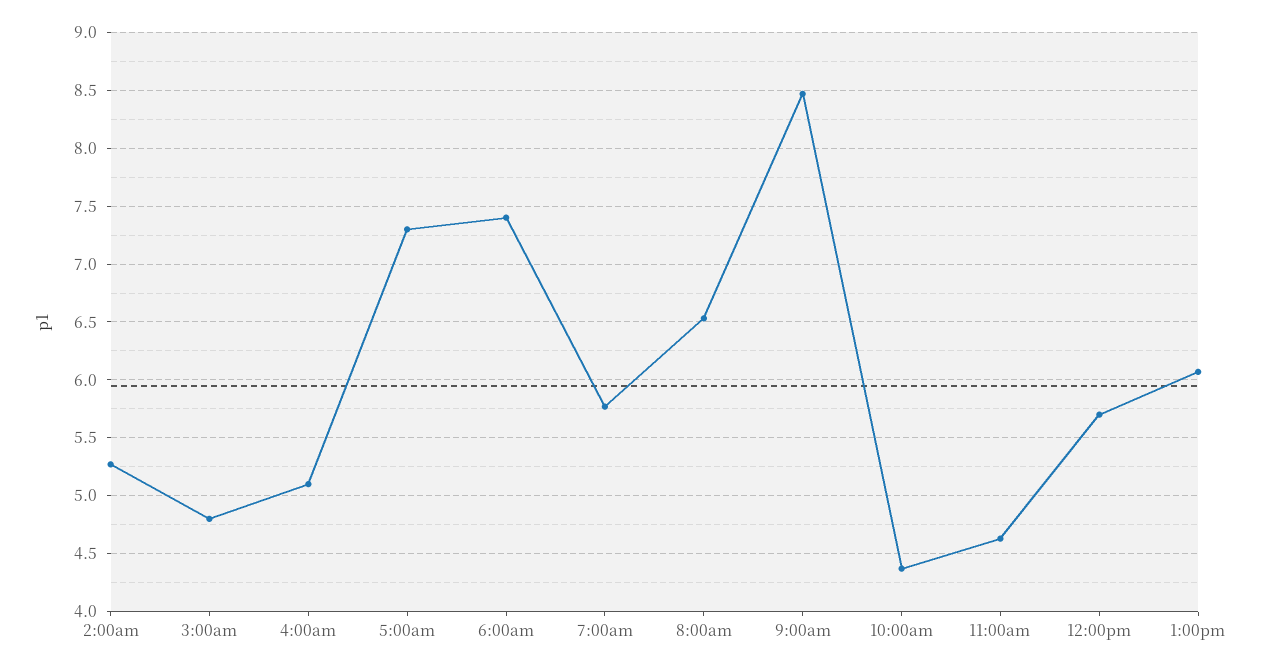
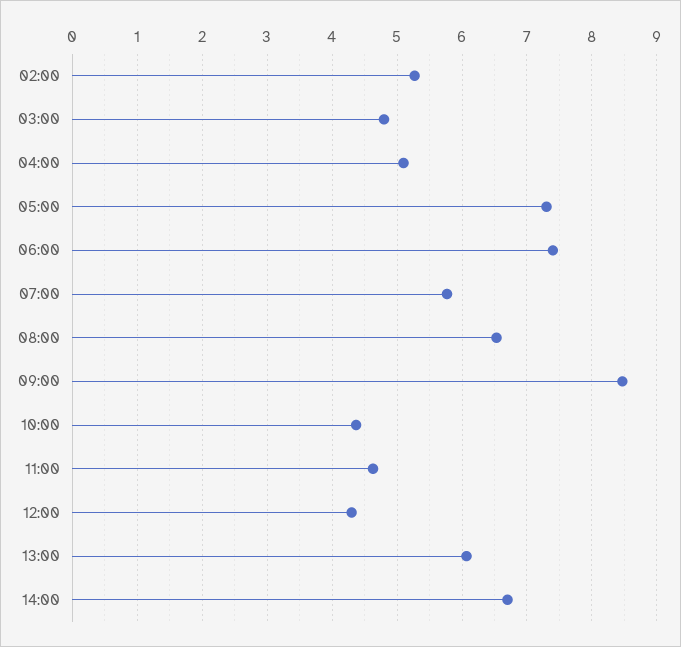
12:00pm: 5.7 -> 4.3
14:00: none -> 6.7

